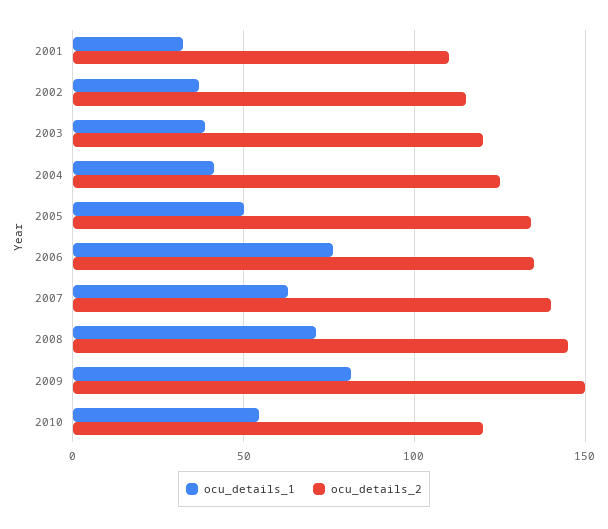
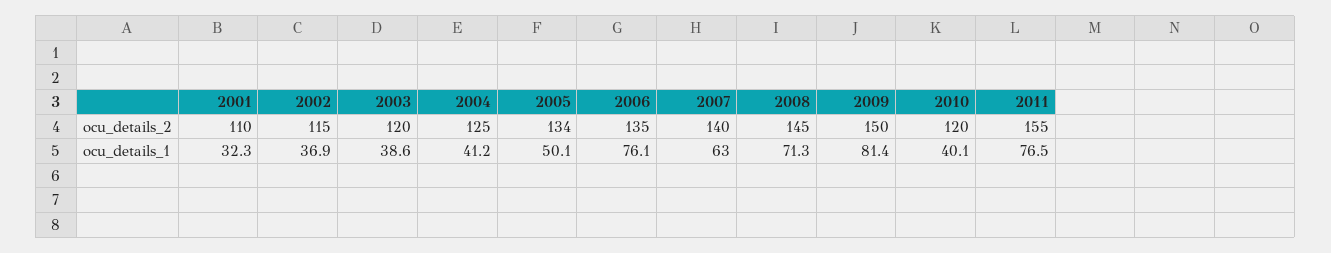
ocu_details_1, 2010: 55 -> 40.1
ocu_details_2, 2011: none -> 155
ocu_details_1, 2011: none -> 76.5

